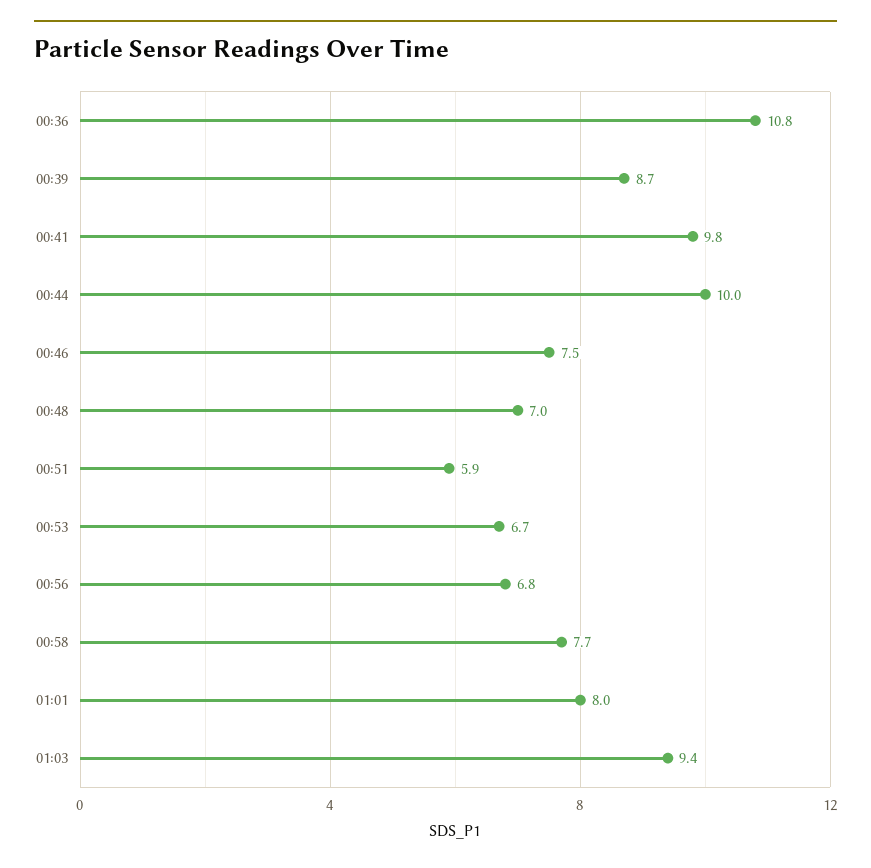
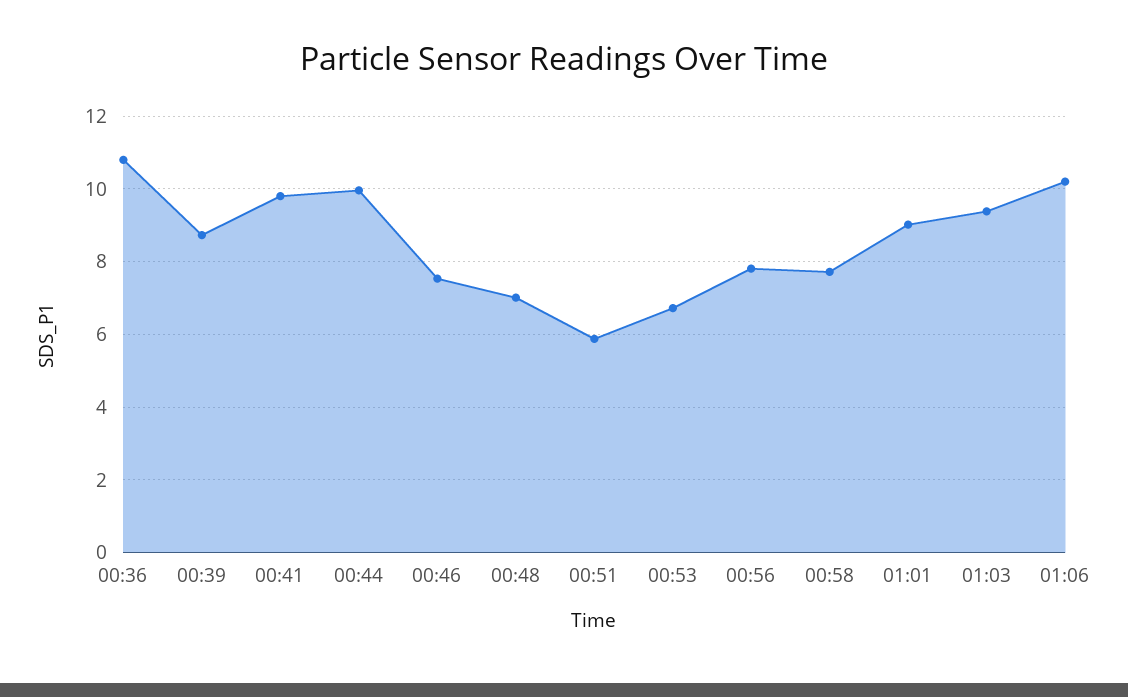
00:56: 6.8 -> 7.8
01:01: 8 -> 9
01:06: none -> 10.2

